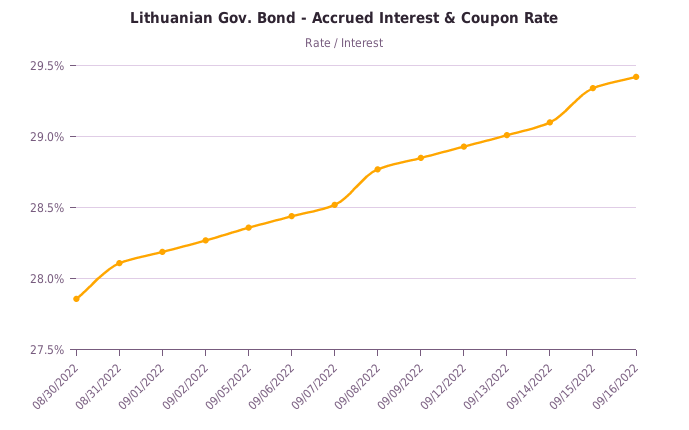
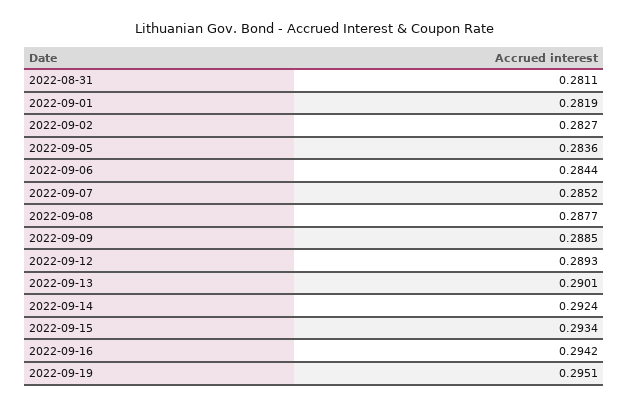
08/30/2022: 0.2785 -> none
09/14/2022: 0.291 -> 0.2924
2022-09-19: none -> 0.2951

